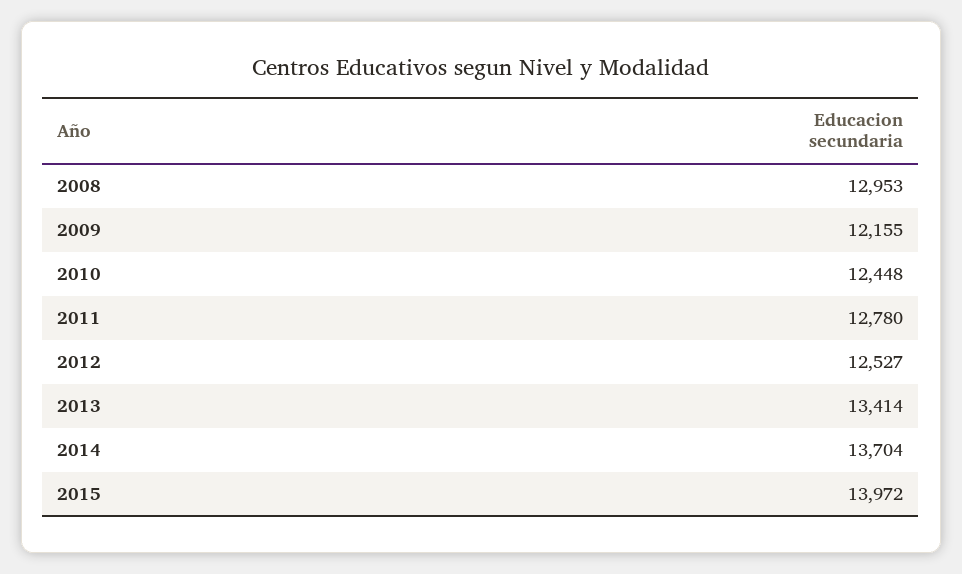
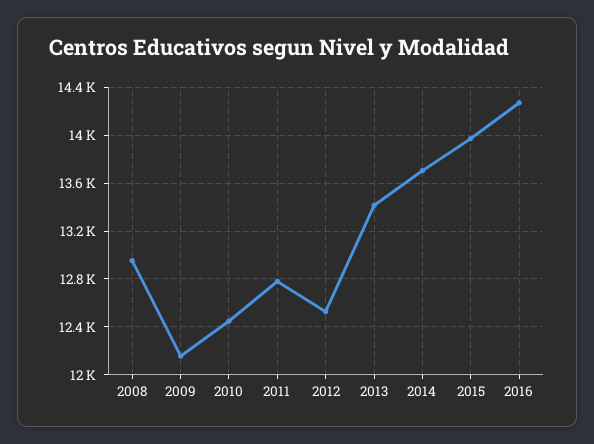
2016: none -> 14300

